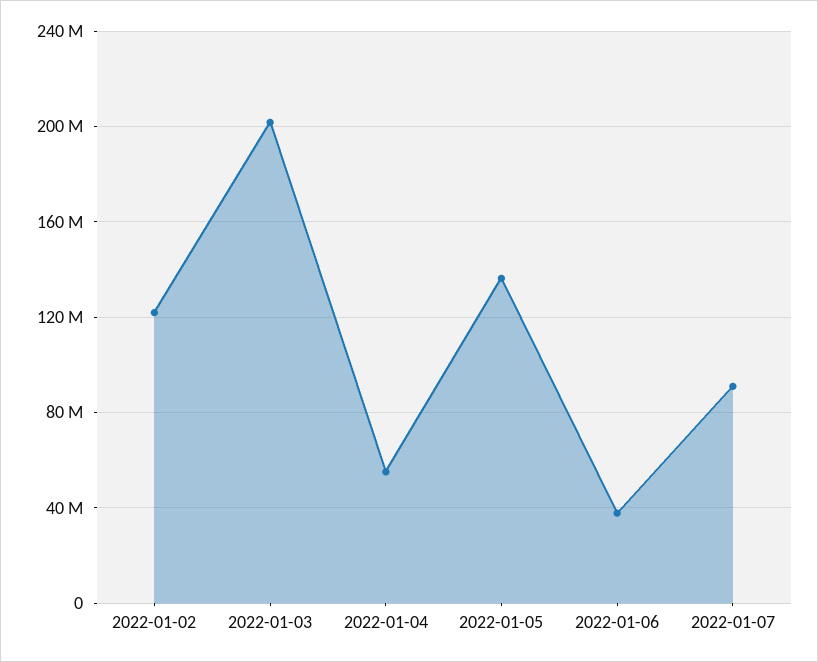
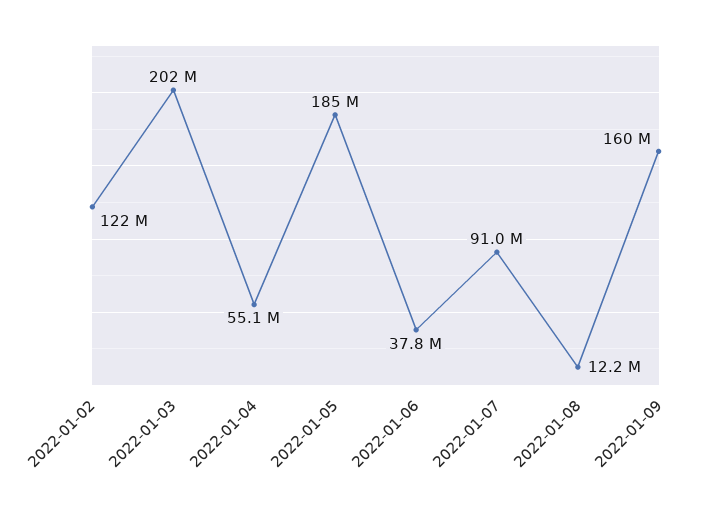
2022-01-05: 135000000 -> 185000000
2022-01-08: none -> 12200000
2022-01-09: none -> 160000000

